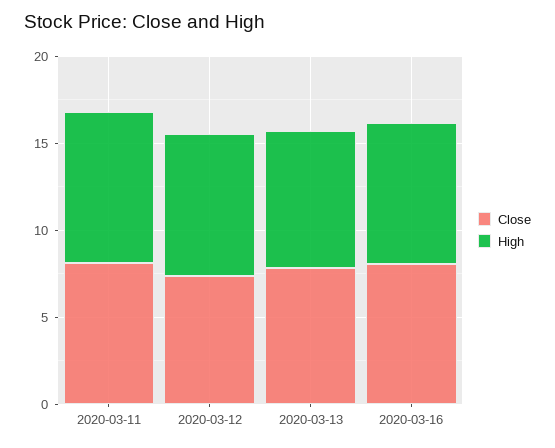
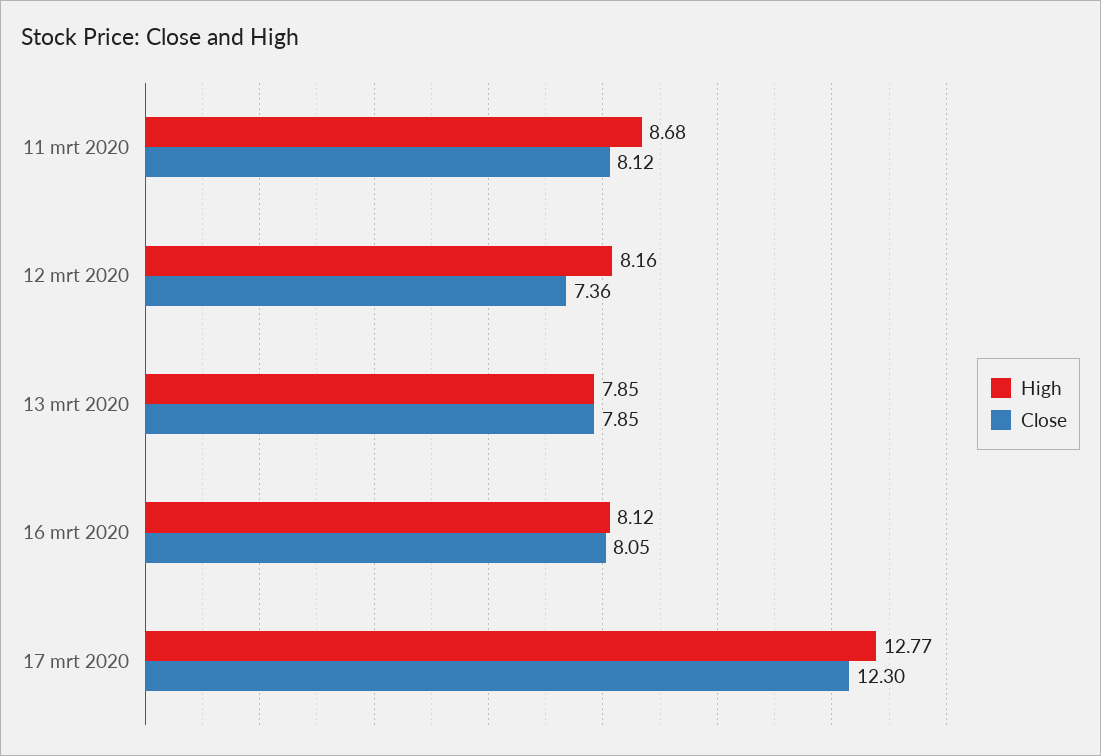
High, 17 mrt 2020: none -> 12.77
Close, 17 mrt 2020: none -> 12.3

